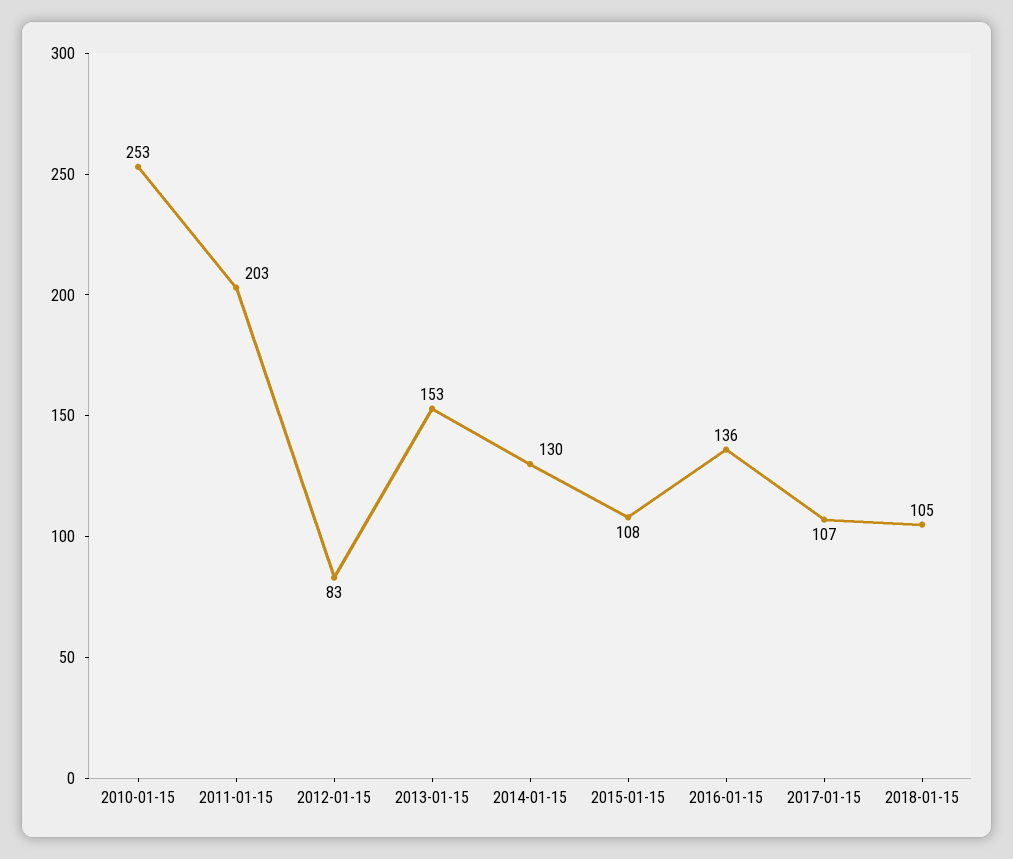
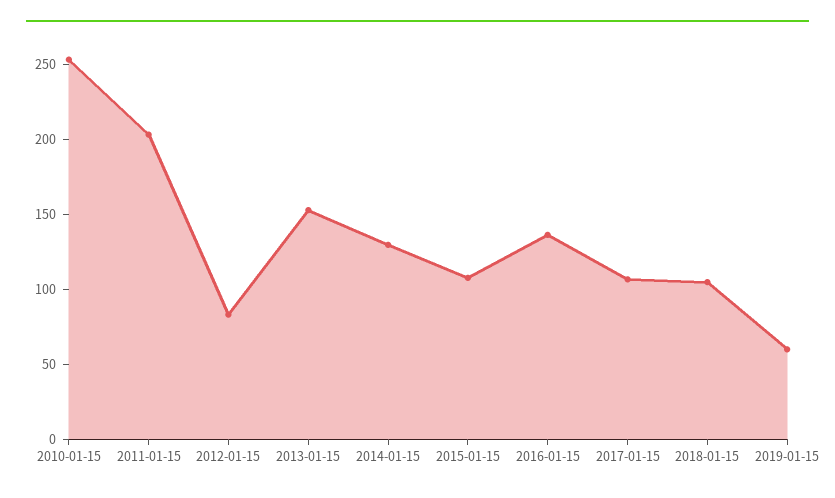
2019-01-15: none -> 60

